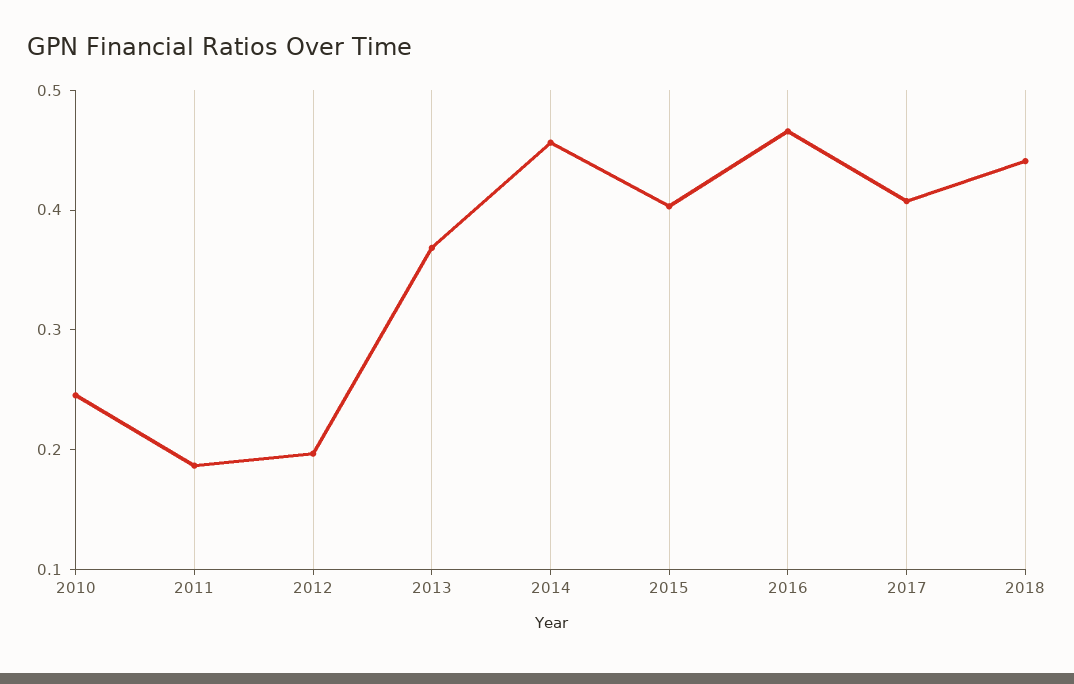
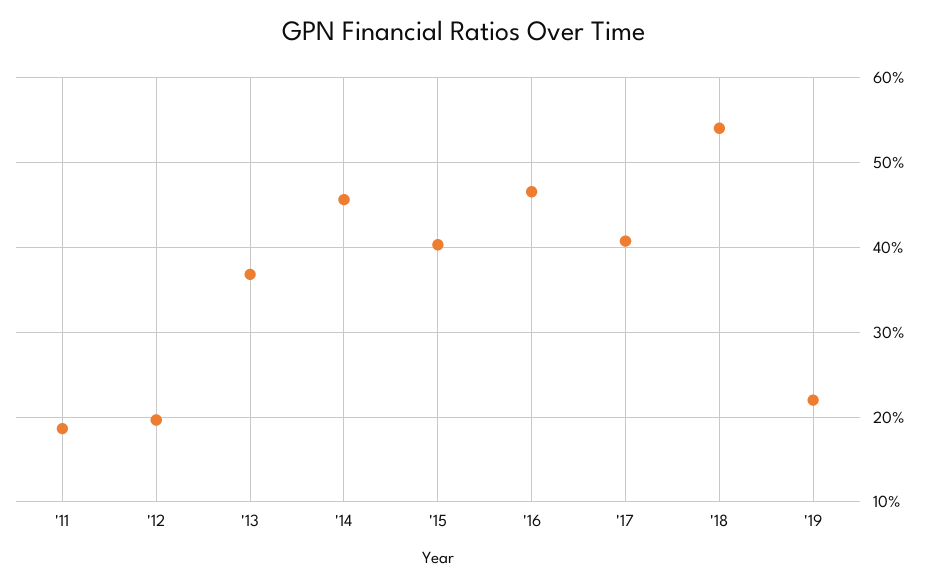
2010: 0.24 -> none
2018: 0.44 -> 0.54
'19: none -> 0.22

